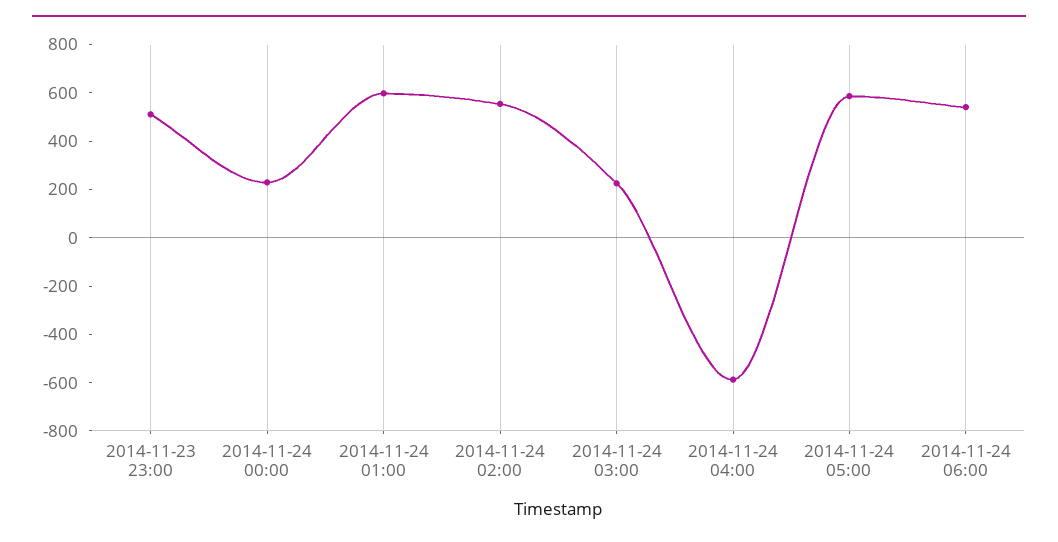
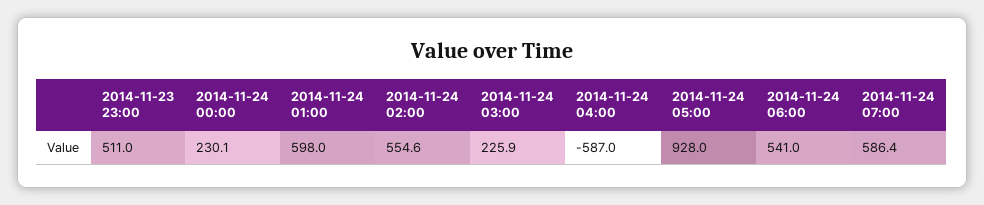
2014-11-24 05:00: 600 -> 928
2014-11-24 07:00: none -> 586.4

